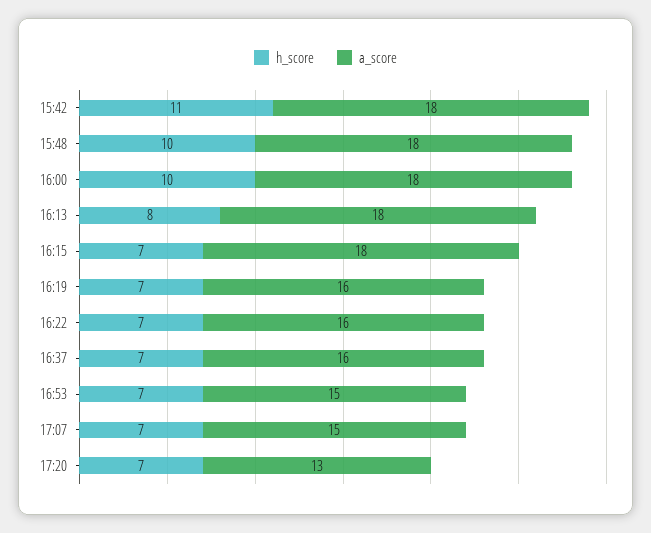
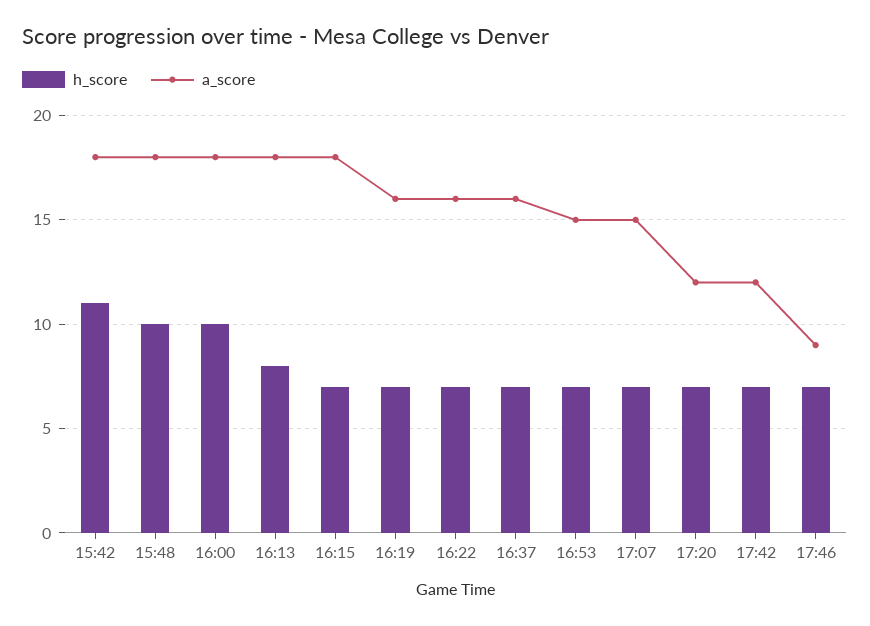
a_score, 17:20: 13 -> 12
h_score, 17:42: none -> 7
a_score, 17:42: none -> 12
h_score, 17:46: none -> 7
a_score, 17:46: none -> 9

